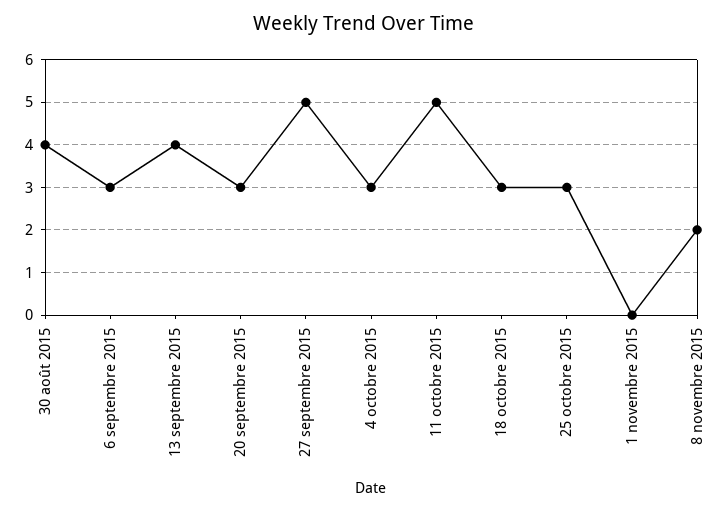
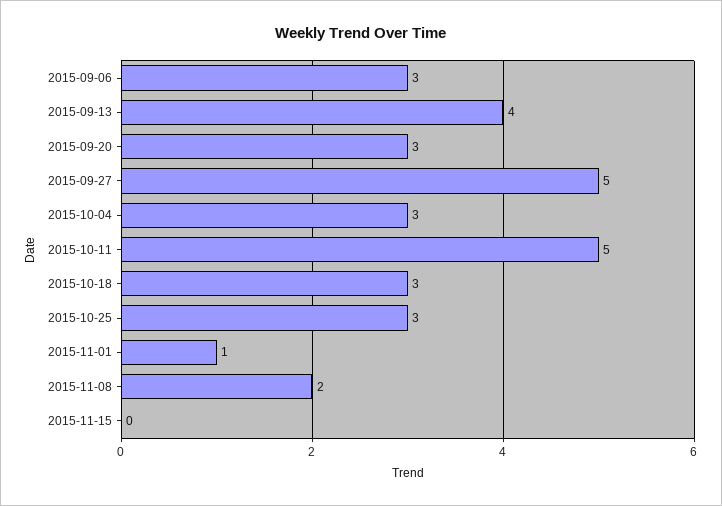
30 août 2015: 4 -> none
1 novembre 2015: 0 -> 1
2015-11-15: none -> 0

